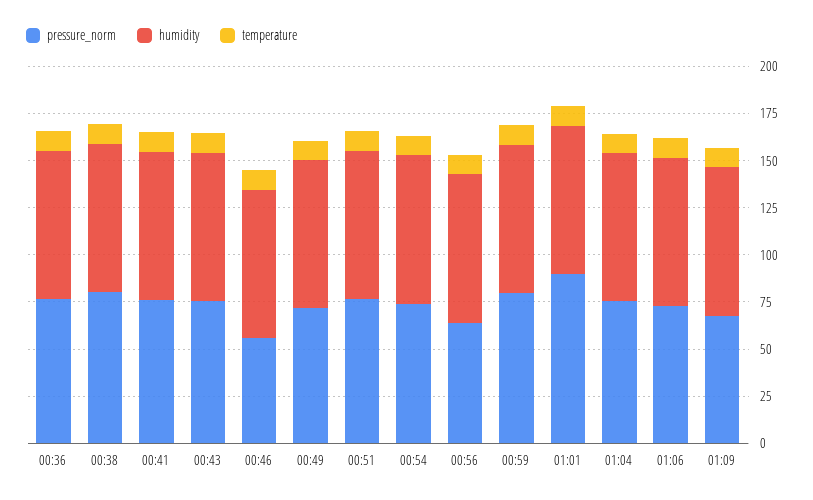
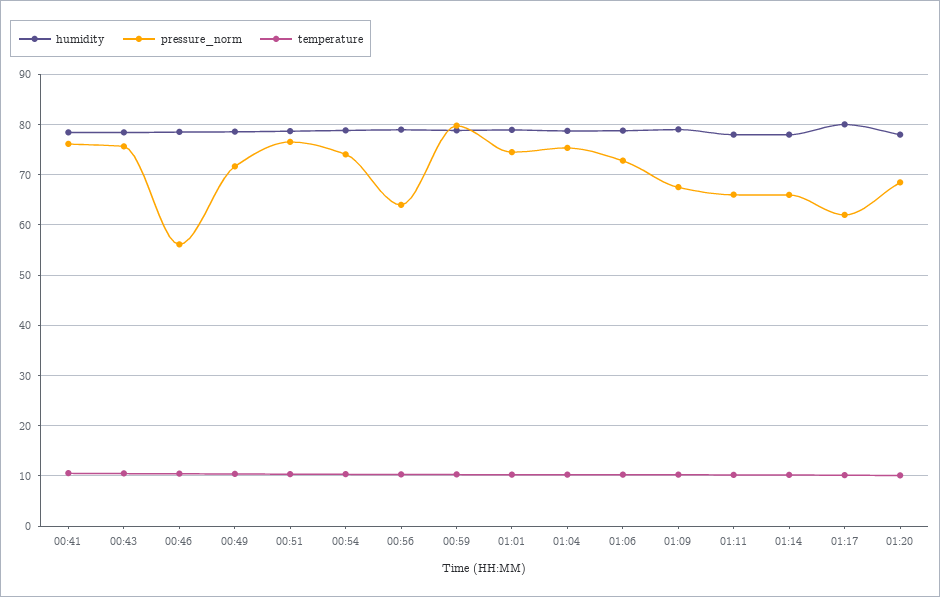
pressure_norm, 00:36: 75 -> none
humidity, 00:36: 80 -> none
temperature, 00:36: 10 -> none
pressure_norm, 00:38: 80 -> none
humidity, 00:38: 80 -> none
temperature, 00:38: 10 -> none
pressure_norm, 01:01: 90 -> 74
humidity, 01:11: none -> 78
pressure_norm, 01:11: none -> 66
temperature, 01:11: none -> 10
humidity, 01:14: none -> 78
pressure_norm, 01:14: none -> 66
temperature, 01:14: none -> 10
humidity, 01:17: none -> 80
pressure_norm, 01:17: none -> 62
temperature, 01:17: none -> 10
humidity, 01:20: none -> 78
pressure_norm, 01:20: none -> 68
temperature, 01:20: none -> 10

